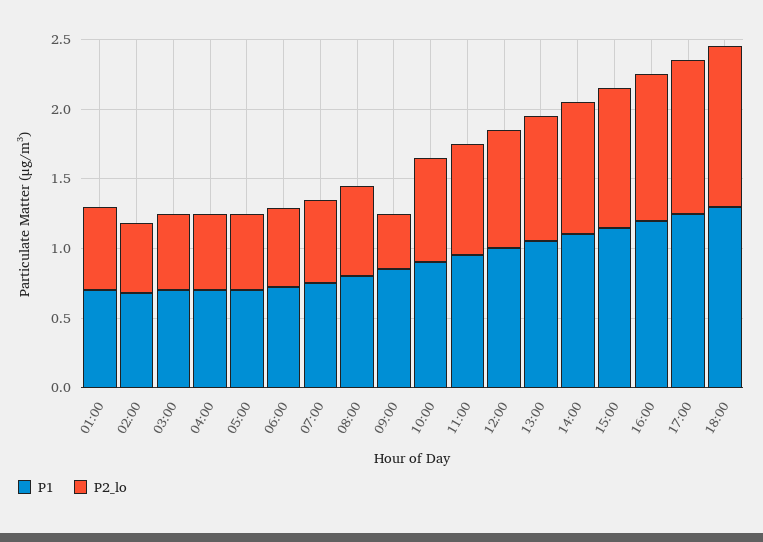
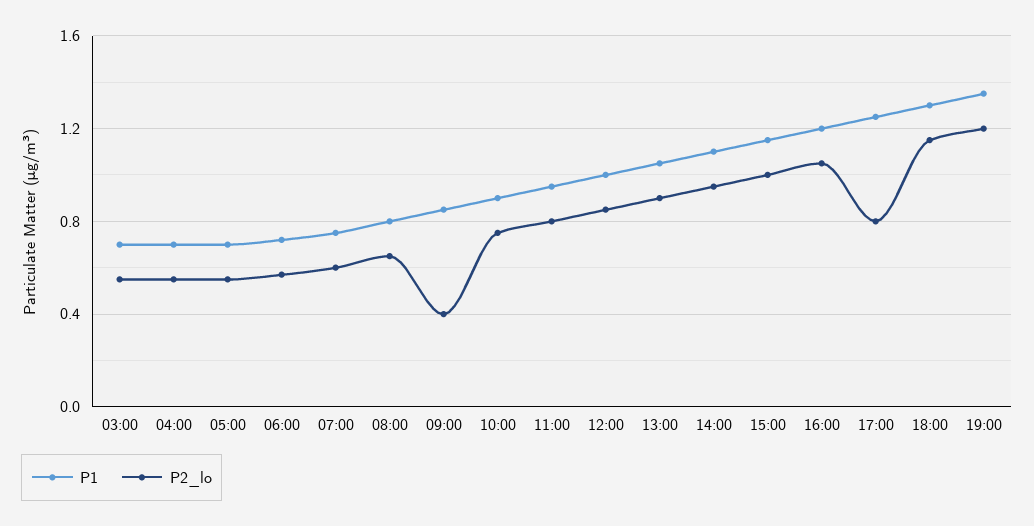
P1, 01:00: 0.7 -> none
P2_lo, 01:00: 0.6 -> none
P1, 02:00: 0.7 -> none
P2_lo, 02:00: 0.5 -> none
P2_lo, 17:00: 1.1 -> 0.8
P1, 19:00: none -> 1.35
P2_lo, 19:00: none -> 1.2

